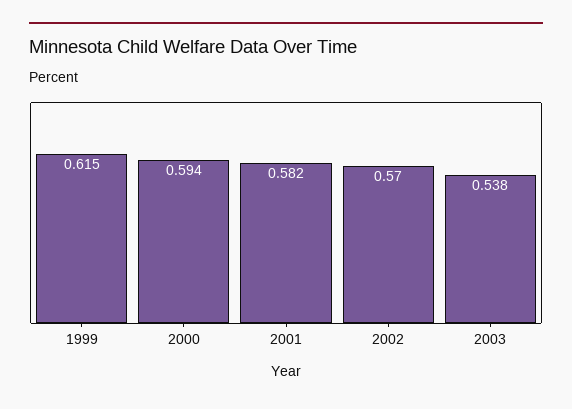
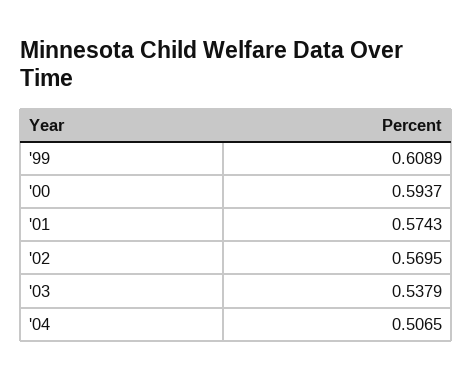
1999: 0.615 -> 0.6089
2001: 0.582 -> 0.5743
'04: none -> 0.5065

